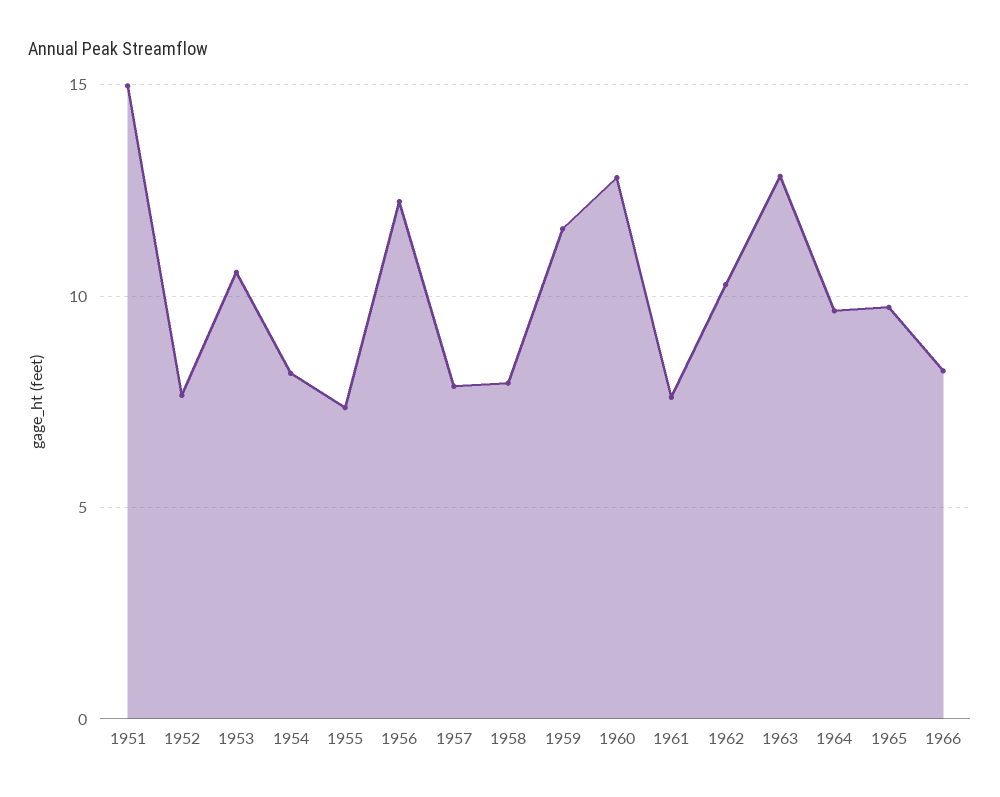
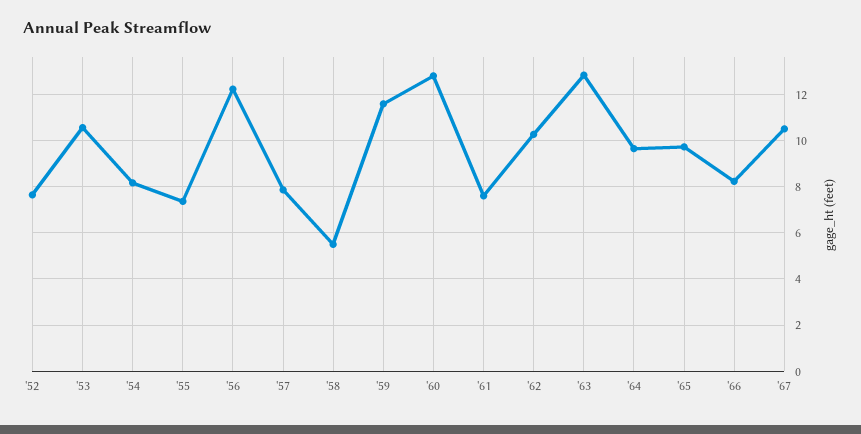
1951: 15 -> none
1958: 8 -> 5.5
'67: none -> 10.5

